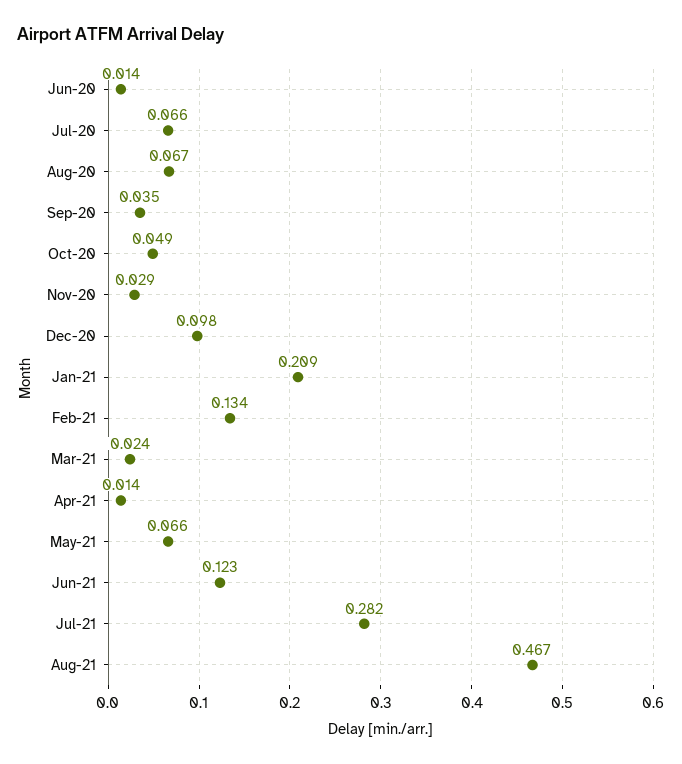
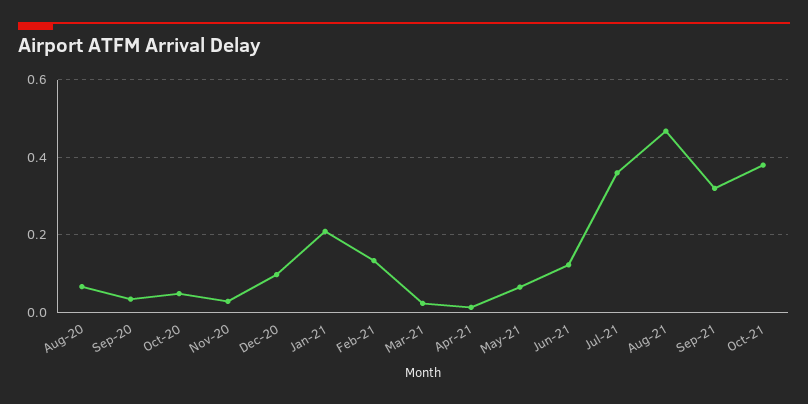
Jun-20: 0.014 -> none
Jul-20: 0.066 -> none
Jul-21: 0.282 -> 0.36
Sep-21: none -> 0.32
Oct-21: none -> 0.38

